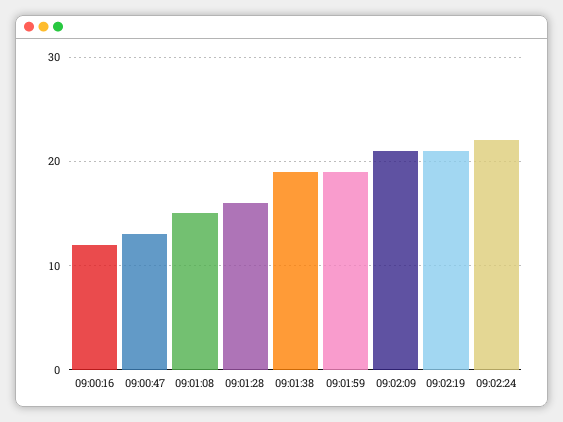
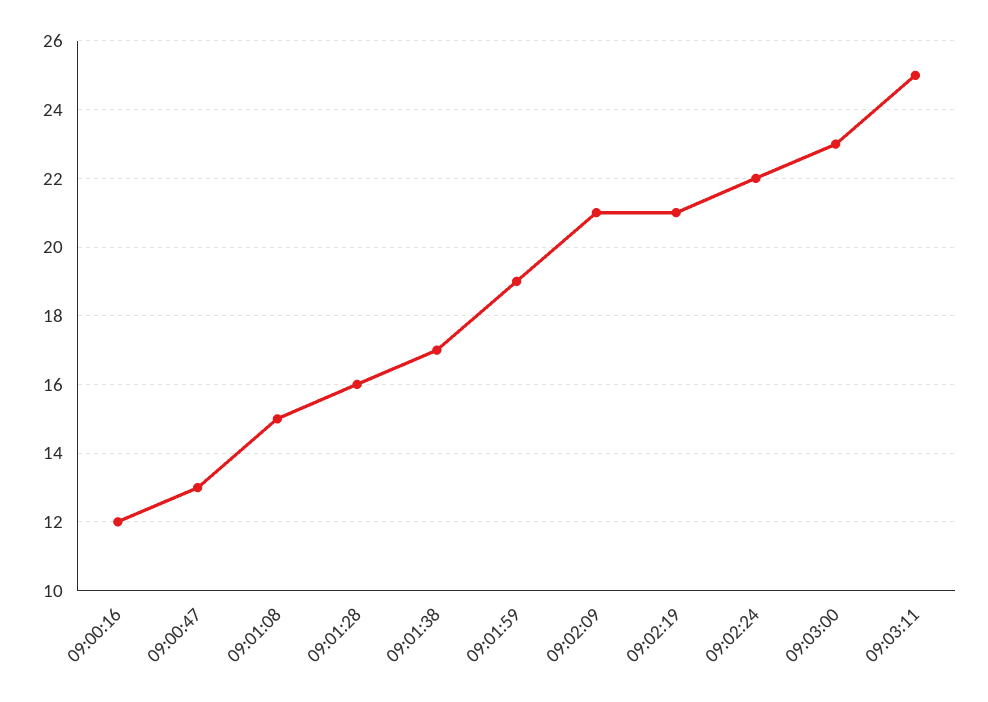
09:01:38: 19 -> 17
09:03:00: none -> 23
09:03:11: none -> 25

